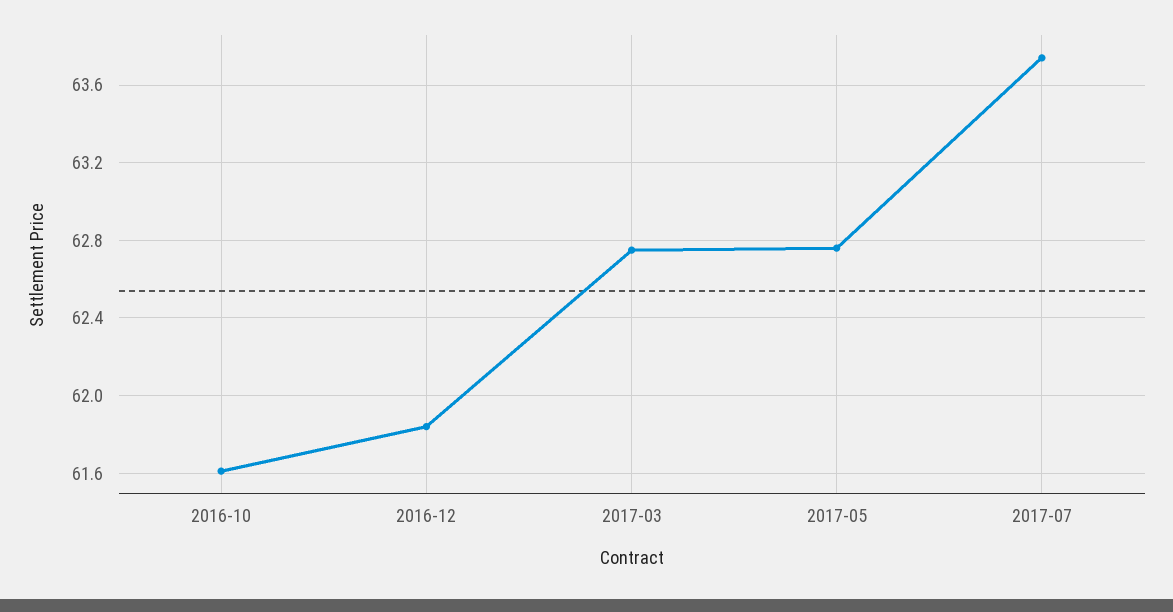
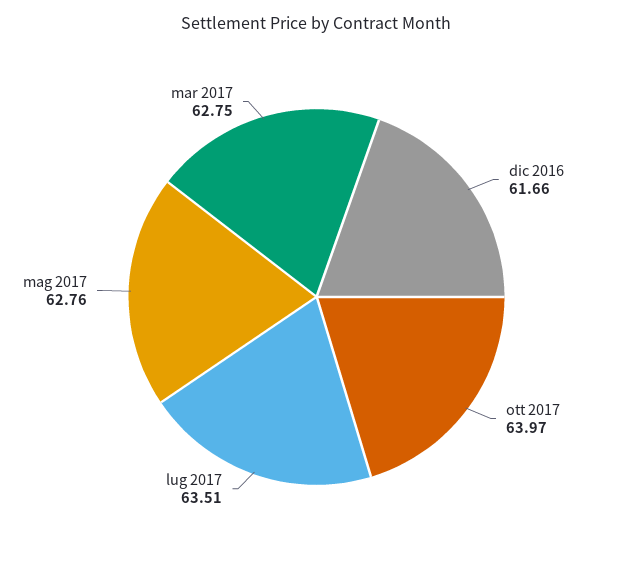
2016-10: 61.6 -> none
2016-12: 61.85 -> 61.66
2017-07: 63.75 -> 63.51
ott 2017: none -> 63.97

